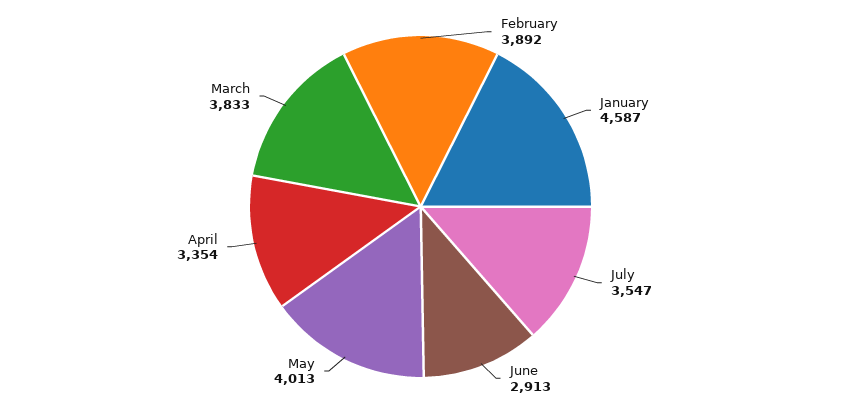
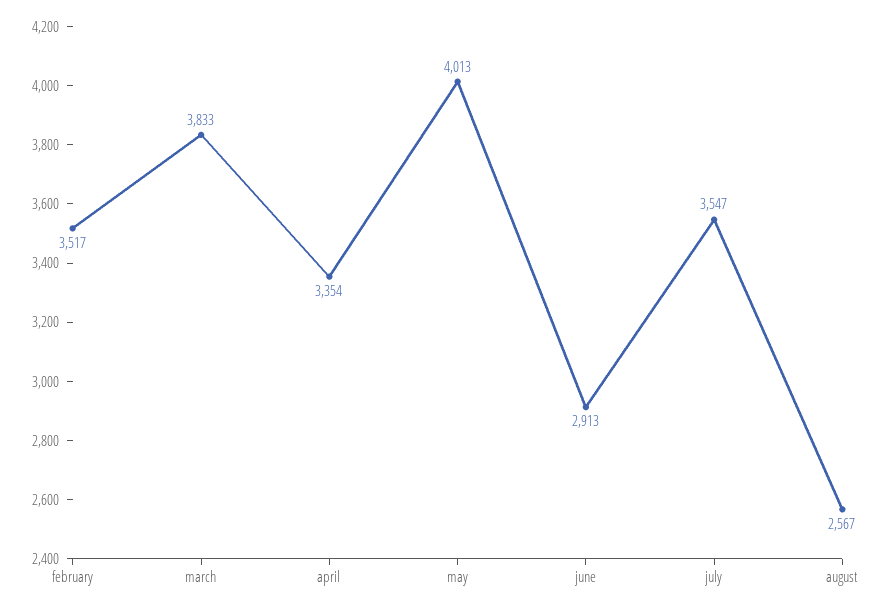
February: 3892 -> 3517
January: 4587 -> none
august: none -> 2567

